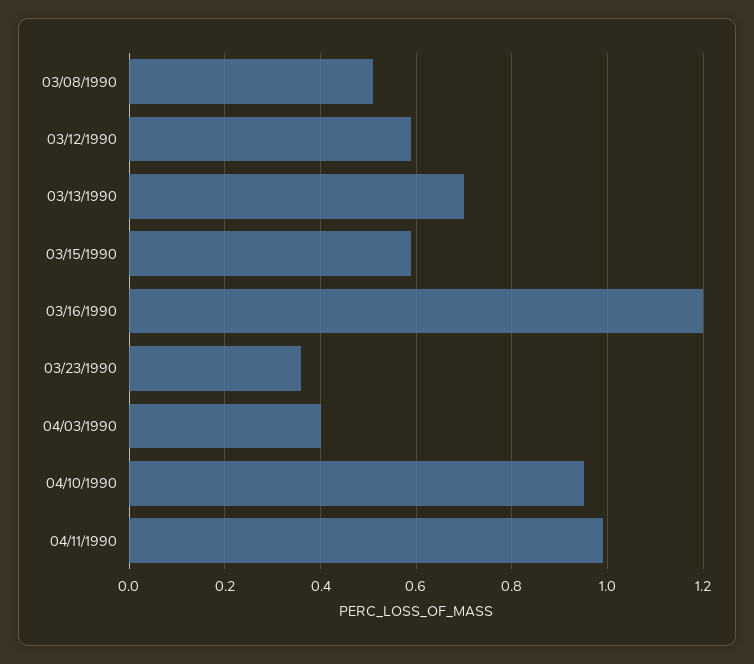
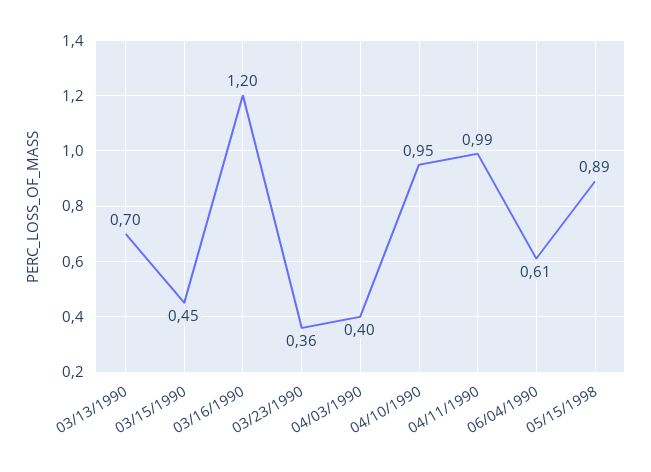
03/08/1990: 0.5 -> none
03/12/1990: 0.6 -> none
03/15/1990: 0.6 -> 0.45
06/04/1990: none -> 0.61
05/15/1998: none -> 0.89

